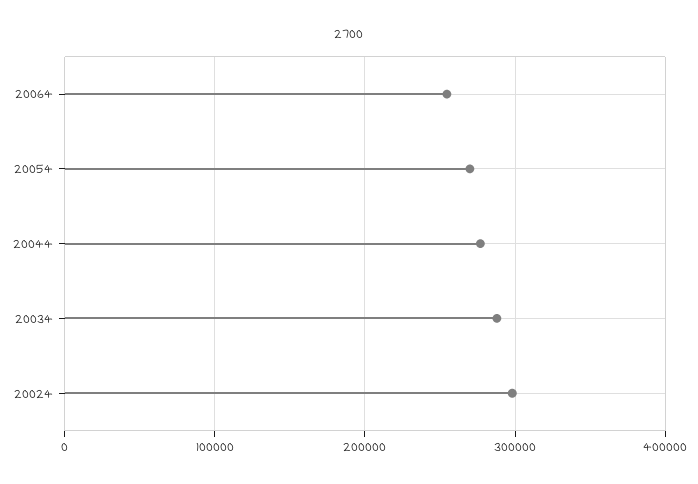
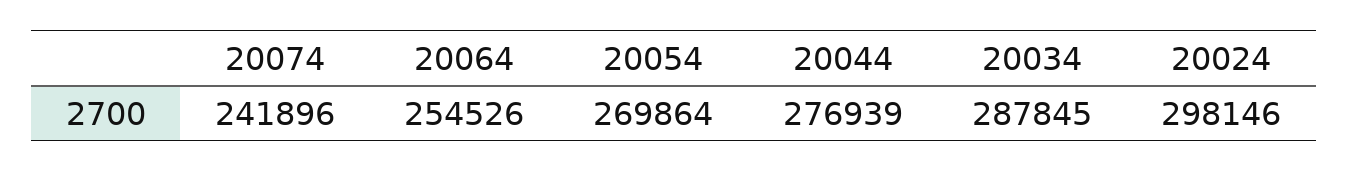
20074: none -> 241896

